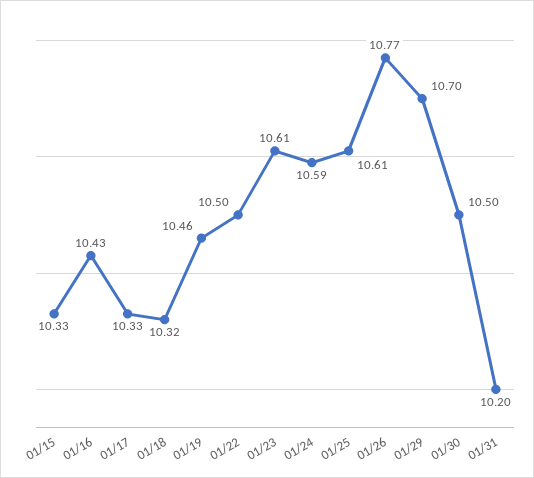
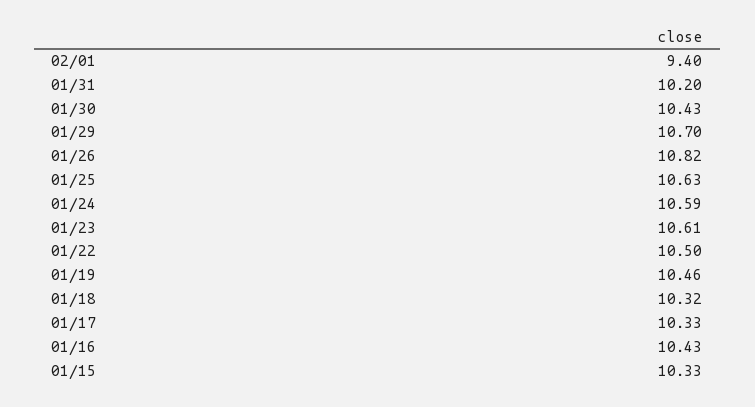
01/25: 10.61 -> 10.63
01/26: 10.77 -> 10.82
01/30: 10.5 -> 10.43
02/01: none -> 9.4

